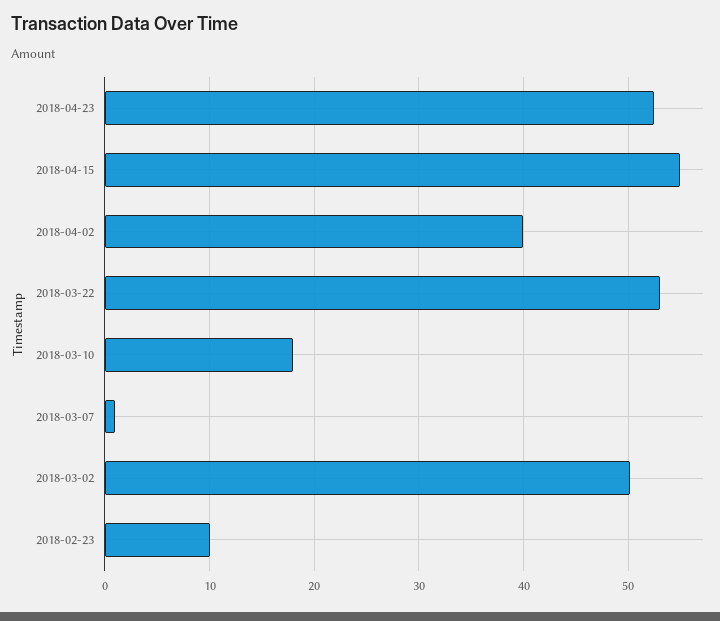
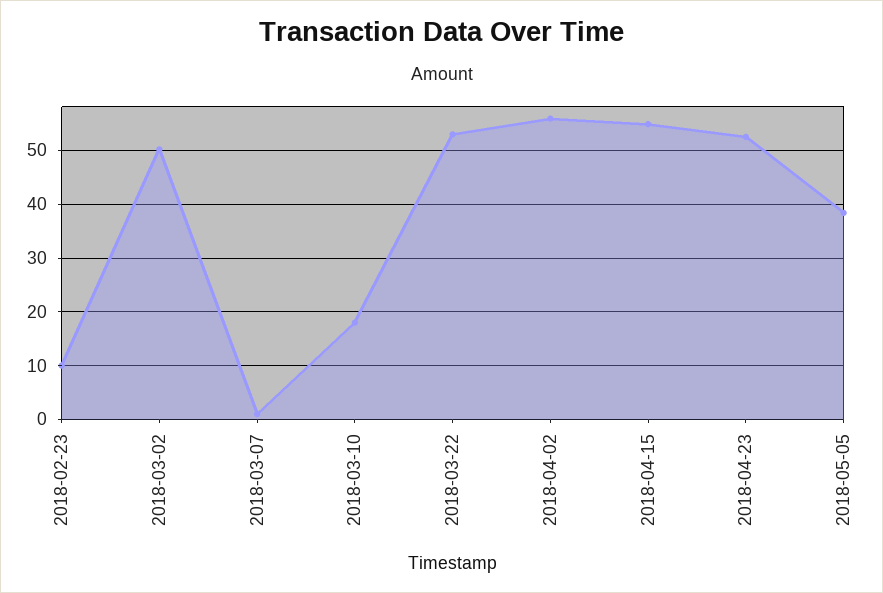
2018-04-02: 40 -> 56
2018-05-05: none -> 38

